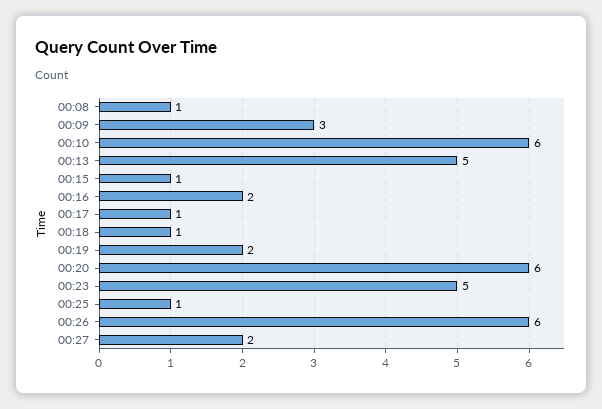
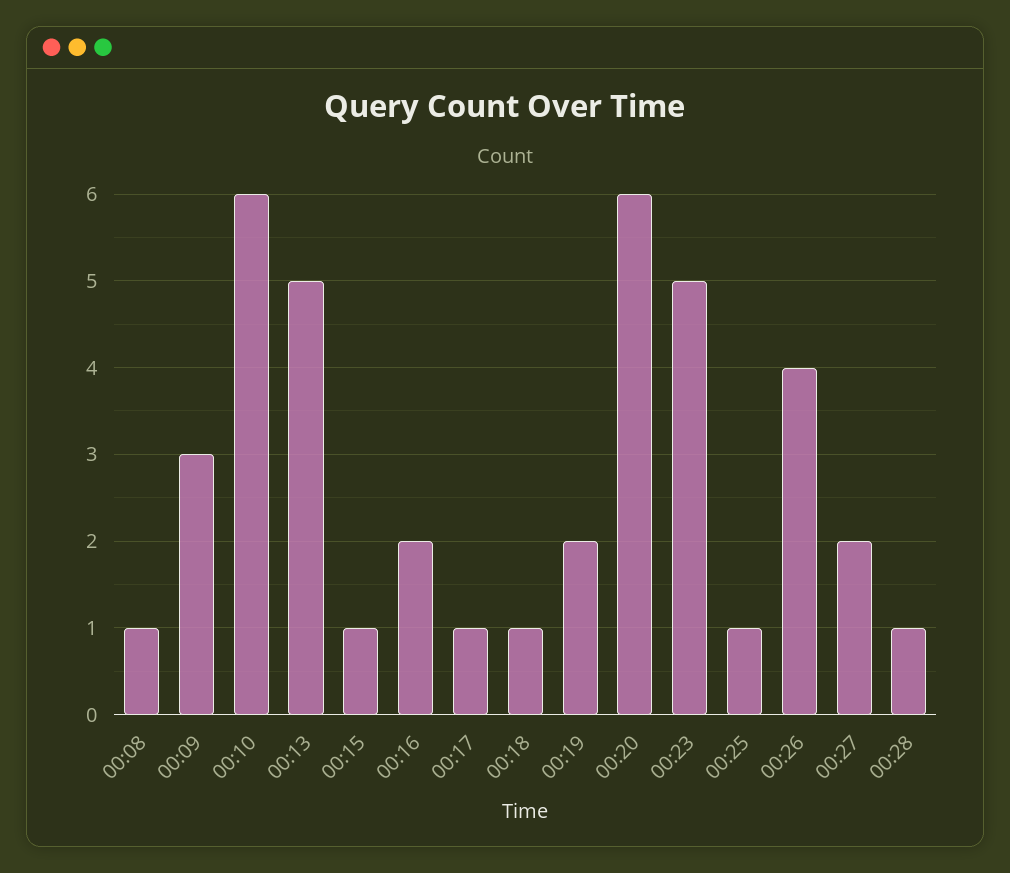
00:26: 6 -> 4
00:28: none -> 1

